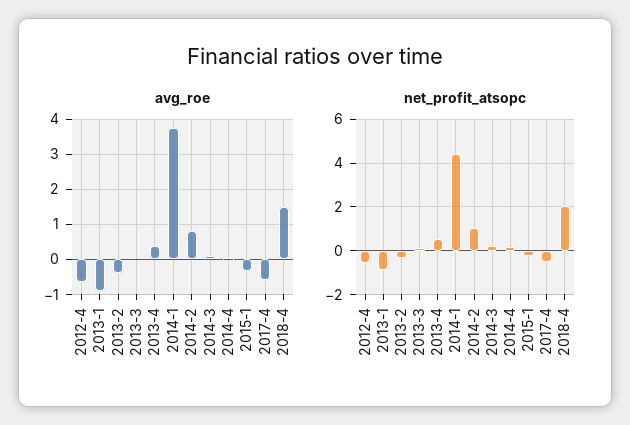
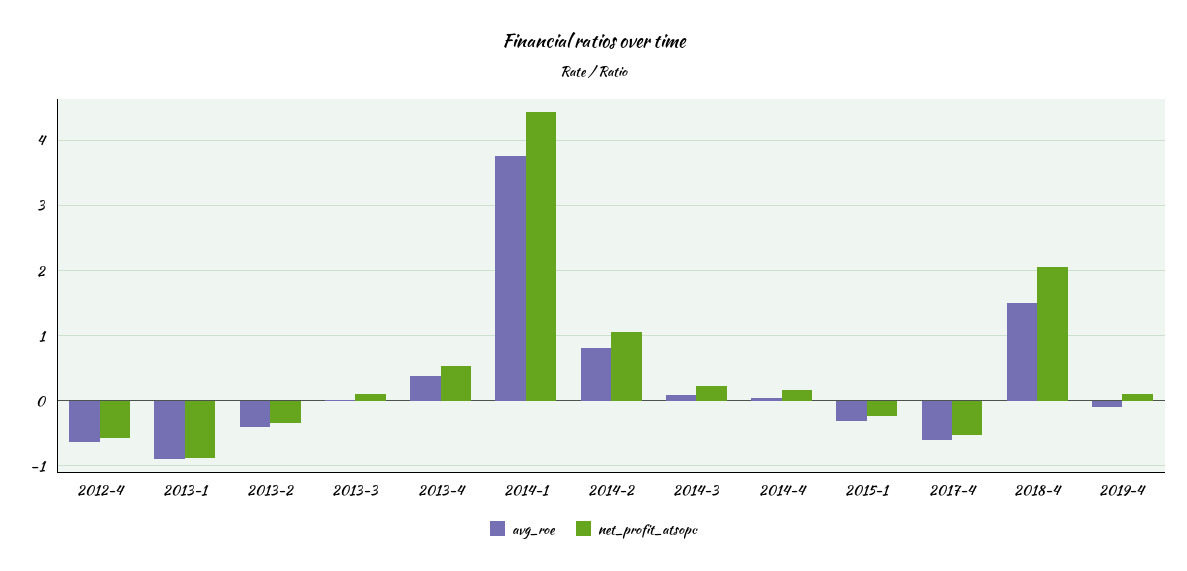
avg_roe, 2019-4: none -> -0.1
net_profit_atsopc, 2019-4: none -> 0.1

